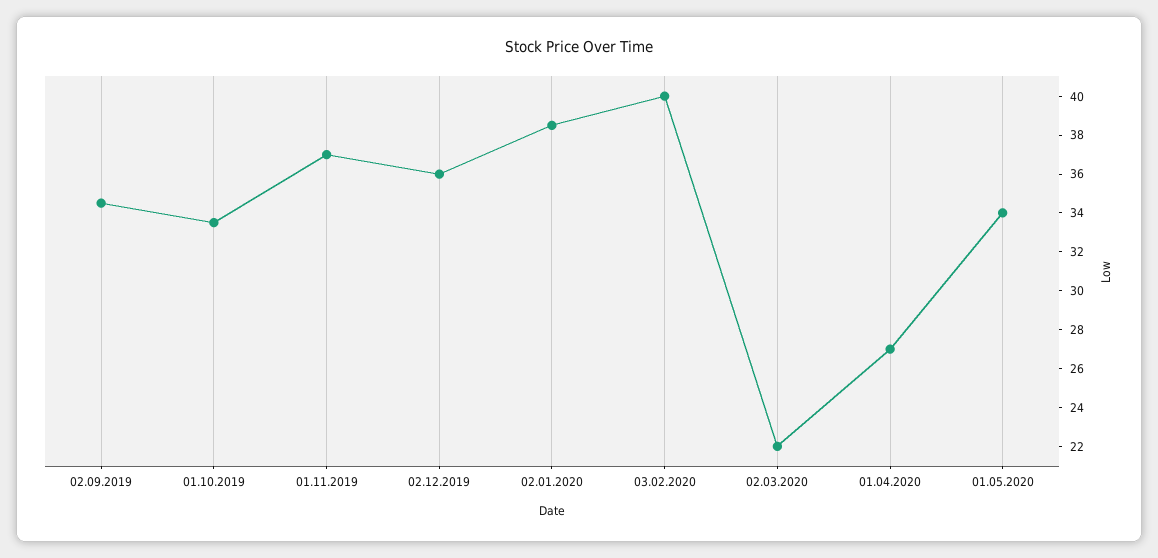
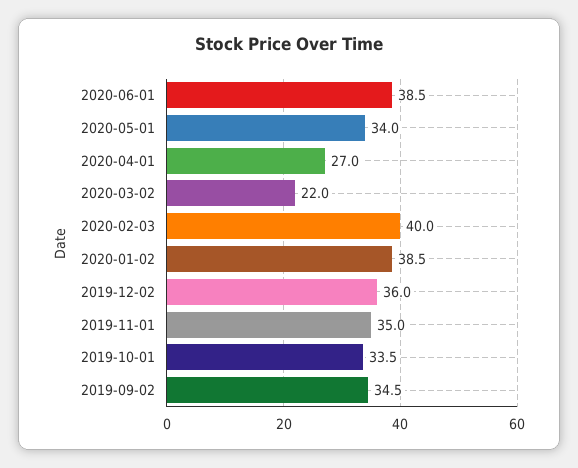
01.11.2019: 37 -> 35
2020-06-01: none -> 38.5

